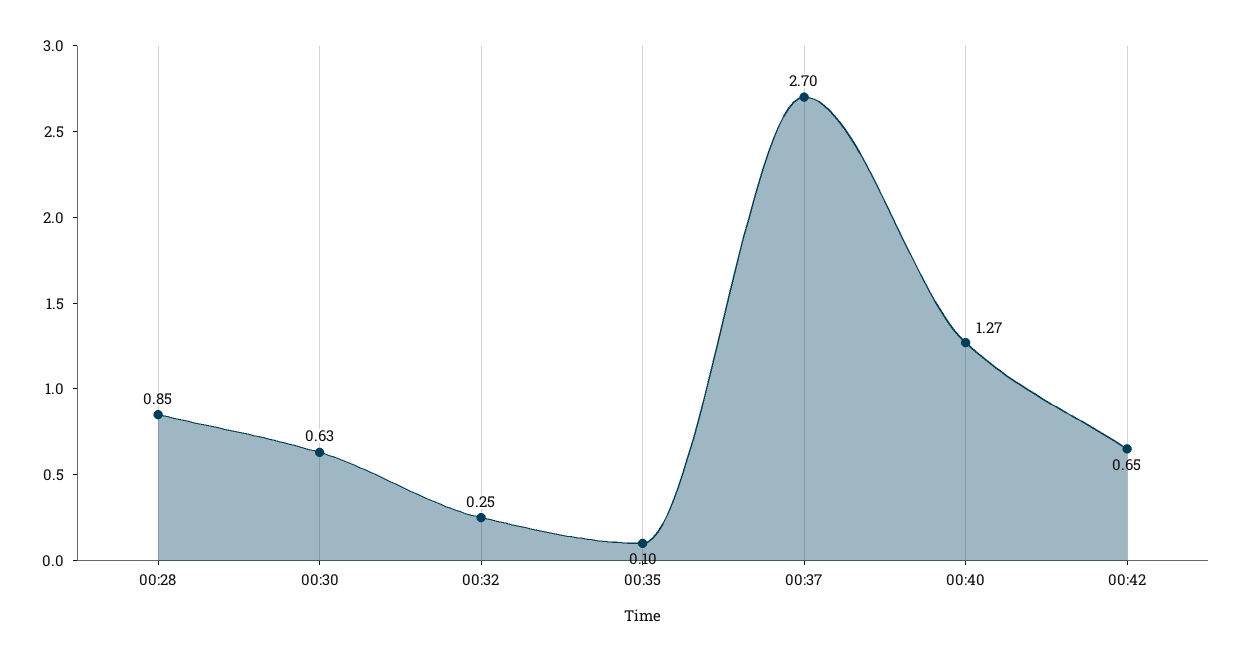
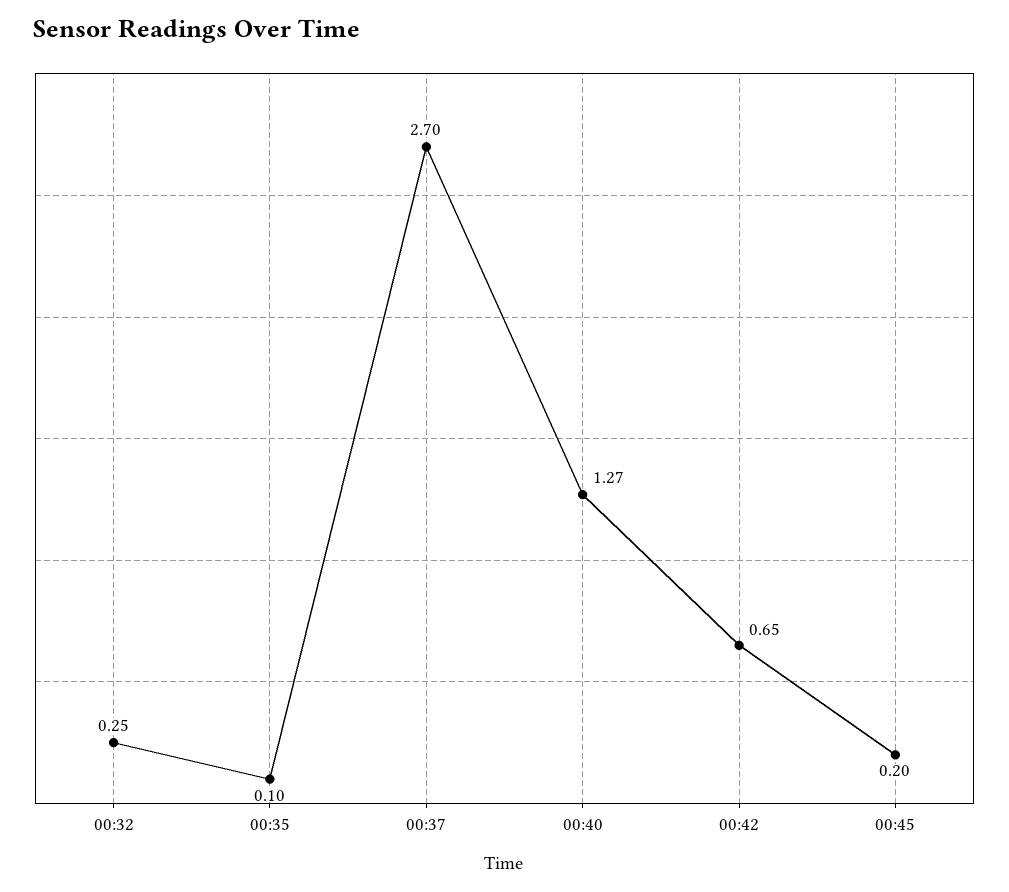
00:28: 0.85 -> none
00:30: 0.63 -> none
00:45: none -> 0.2

